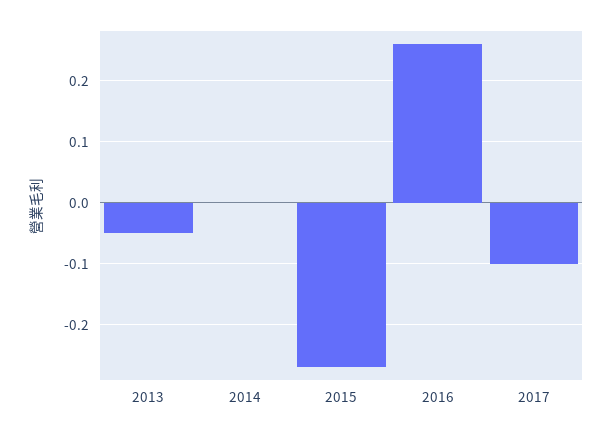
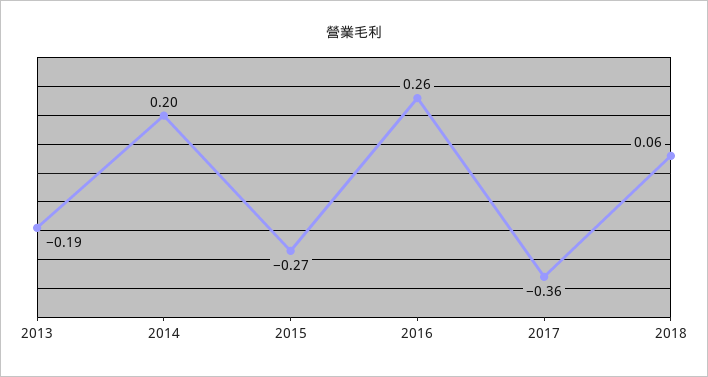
2013: -0.05 -> -0.19
2014: 0 -> 0.2
2017: -0.1 -> -0.36
2018: none -> 0.06

